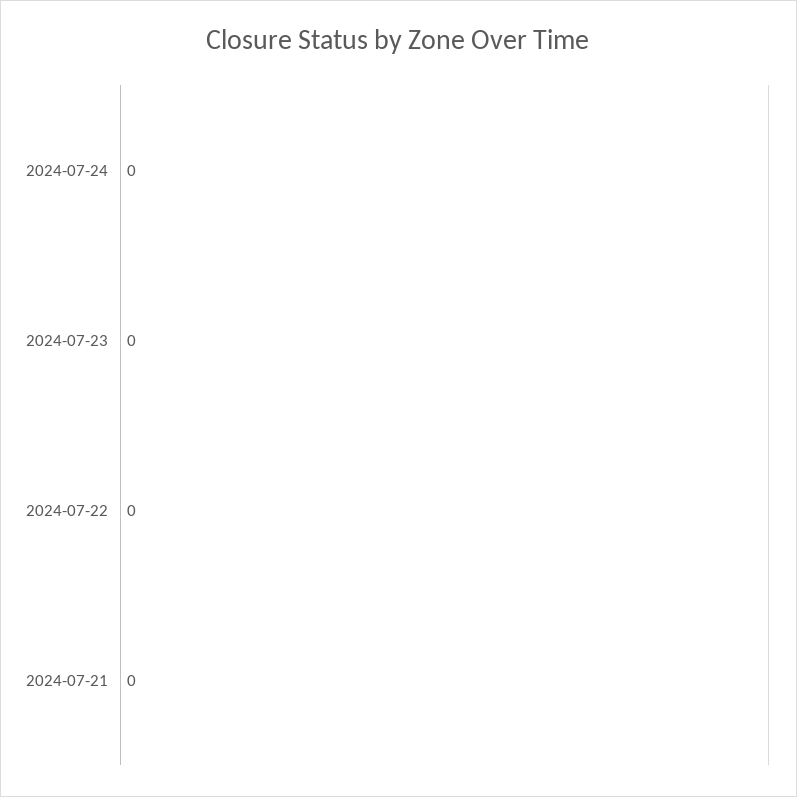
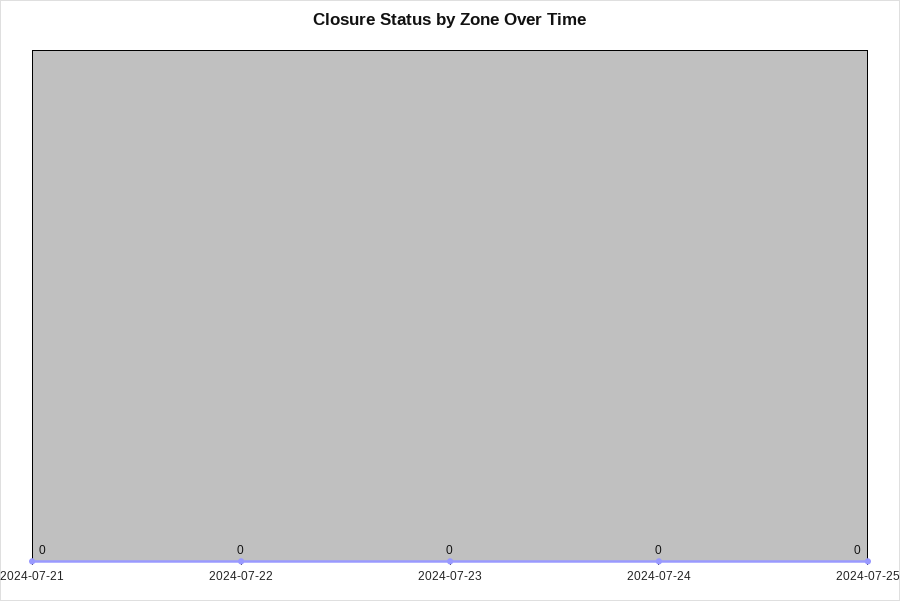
2024-07-25: none -> 0

